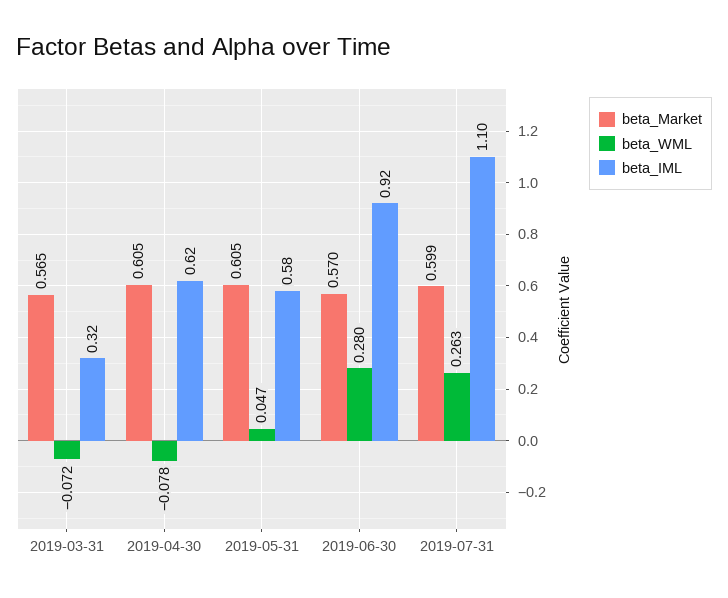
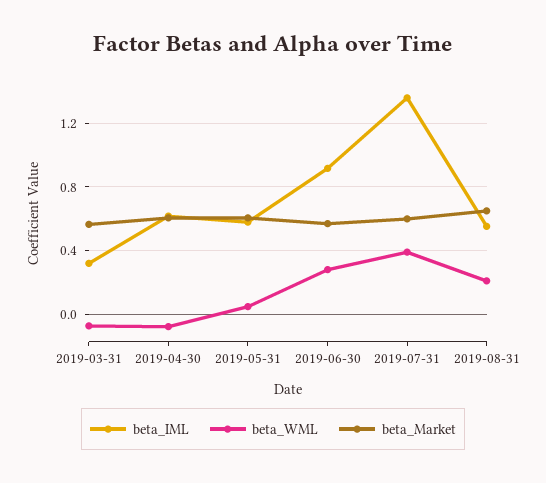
beta_WML, 2019-07-31: 0.263 -> 0.4
beta_IML, 2019-07-31: 1.1 -> 1.35
beta_IML, 2019-08-31: none -> 0.55
beta_WML, 2019-08-31: none -> 0.2
beta_Market, 2019-08-31: none -> 0.65

